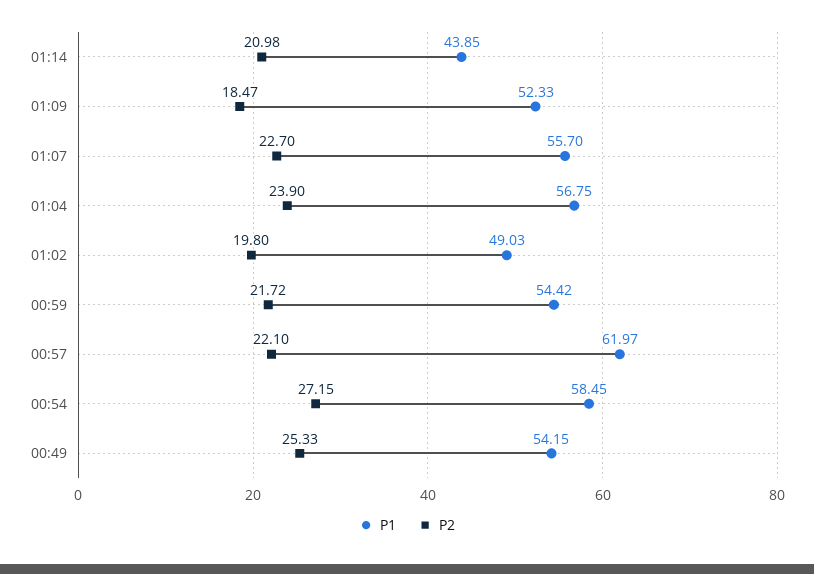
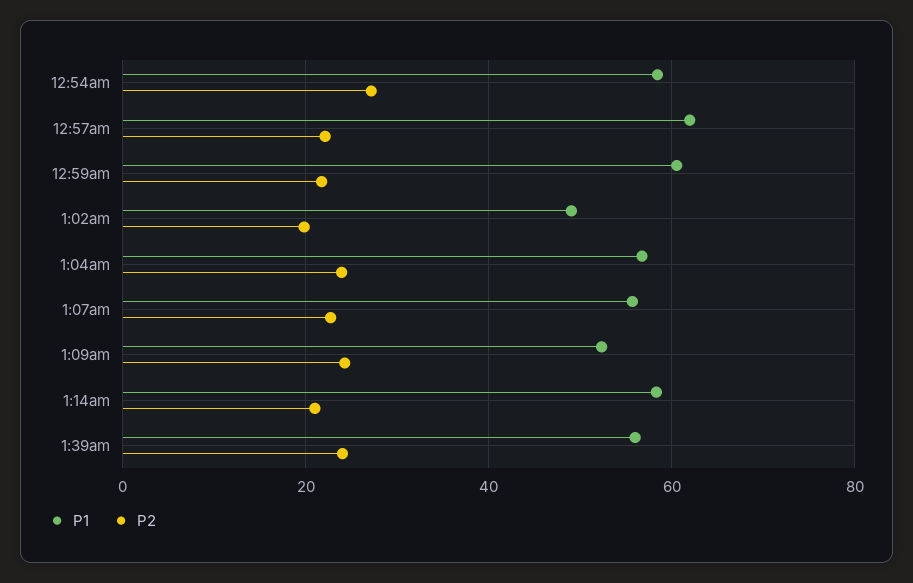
P1, 01:14: 43.85 -> 58
P2, 01:09: 18.47 -> 24
P1, 00:59: 54.42 -> 60
P1, 00:49: 54.15 -> none
P2, 00:49: 25.33 -> none
P1, 1:39am: none -> 56
P2, 1:39am: none -> 24

